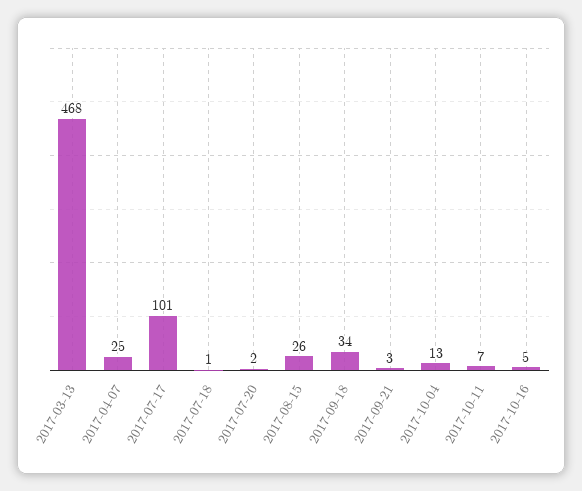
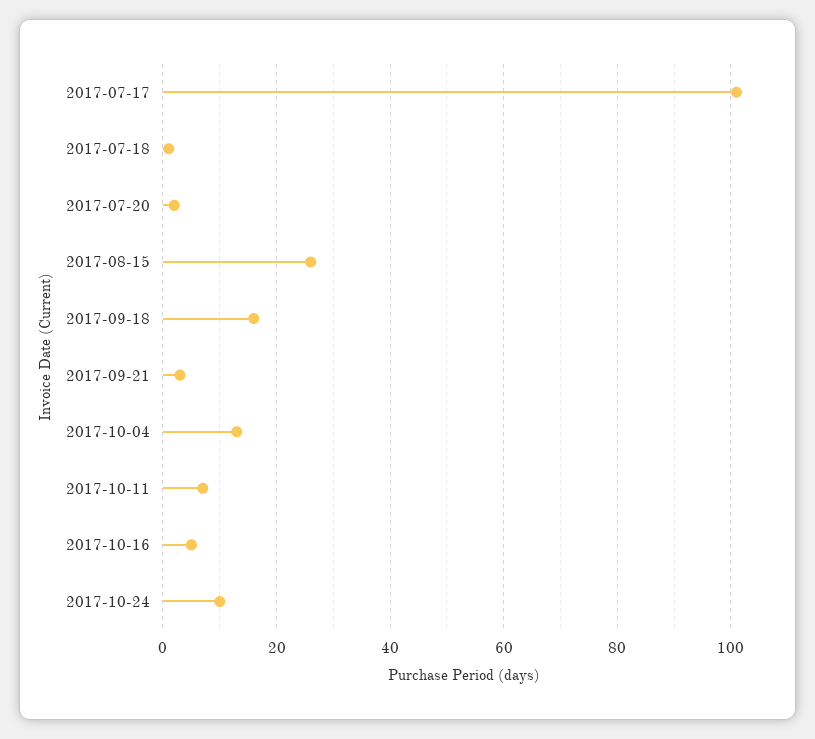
2017-03-13: 468 -> none
2017-04-07: 25 -> none
2017-09-18: 34 -> 15
2017-10-24: none -> 10

